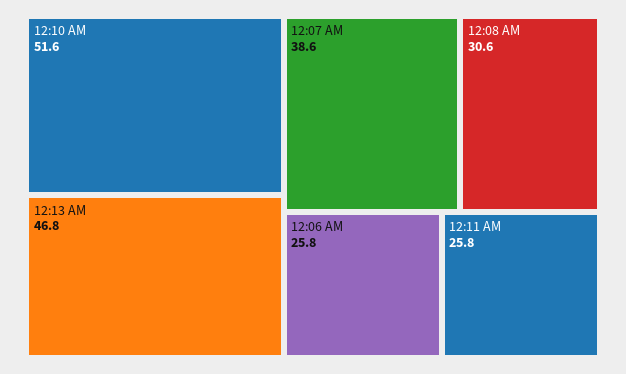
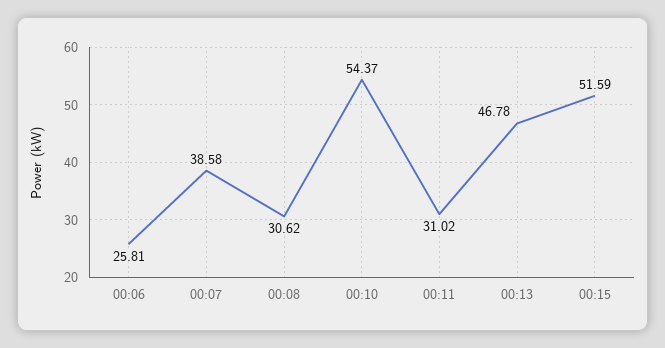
12:10 AM: 51.6 -> 54.37
12:11 AM: 25.8 -> 31.02
00:15: none -> 51.59

